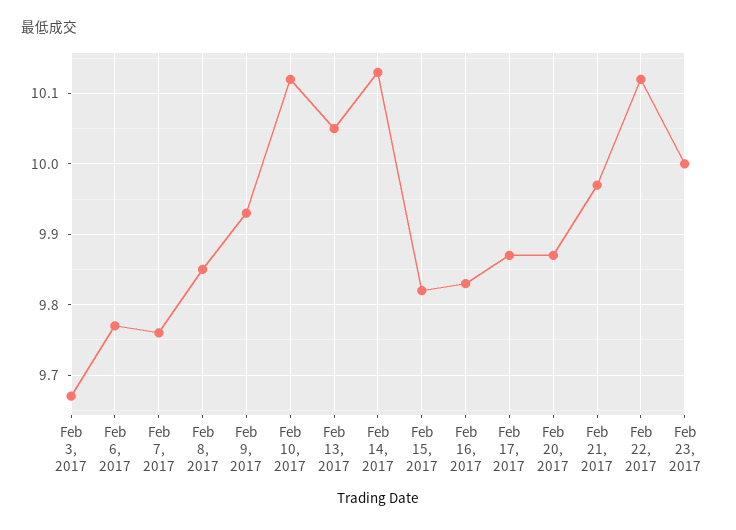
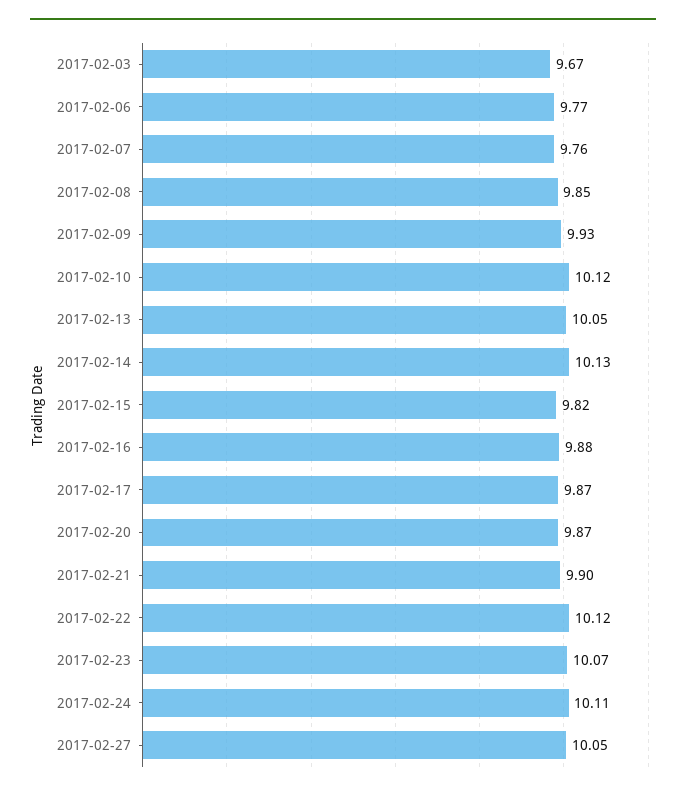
Feb 16, 2017: 9.83 -> 9.88
Feb 21, 2017: 9.97 -> 9.9
Feb 23, 2017: 10 -> 10.07
2017-02-24: none -> 10.11
2017-02-27: none -> 10.05

